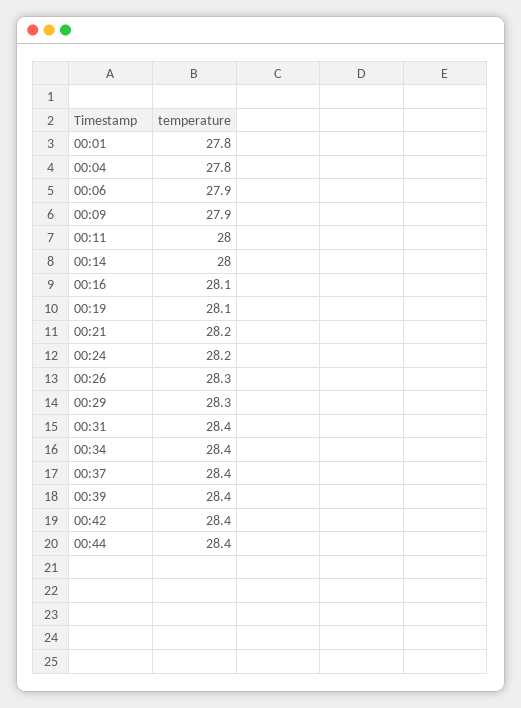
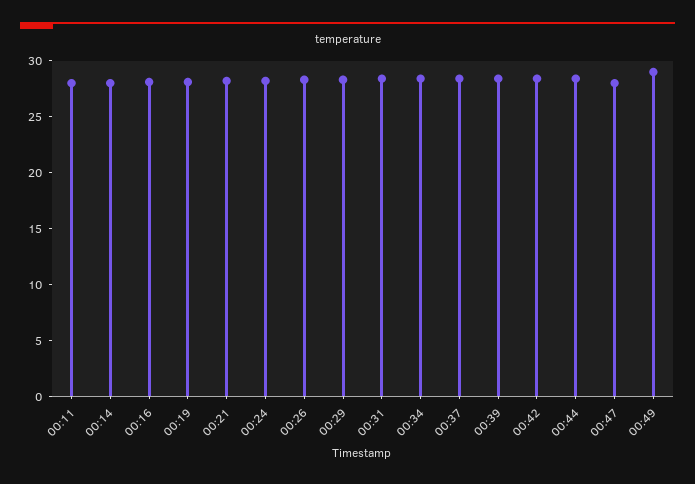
00:01: 27.8 -> none
00:04: 27.8 -> none
00:06: 27.9 -> none
00:09: 27.9 -> none
00:47: none -> 28
00:49: none -> 29

